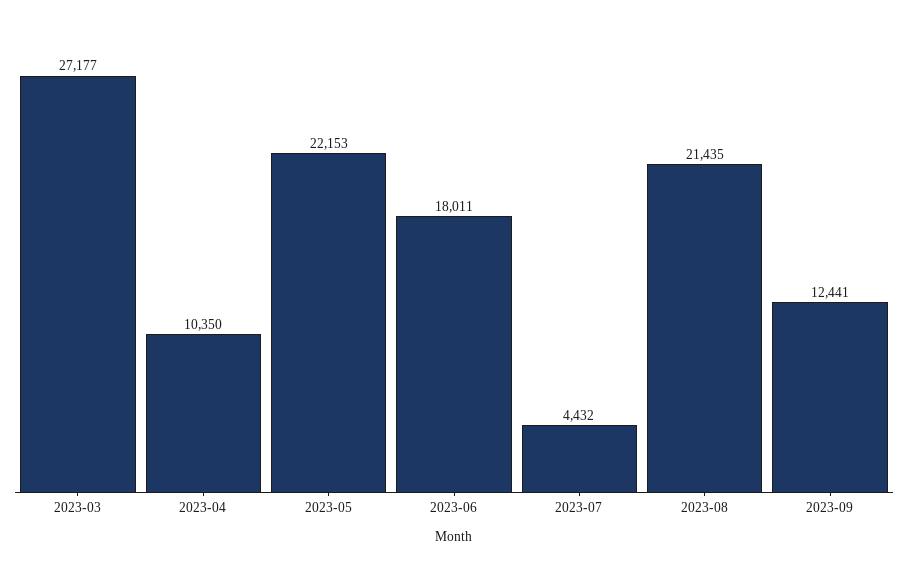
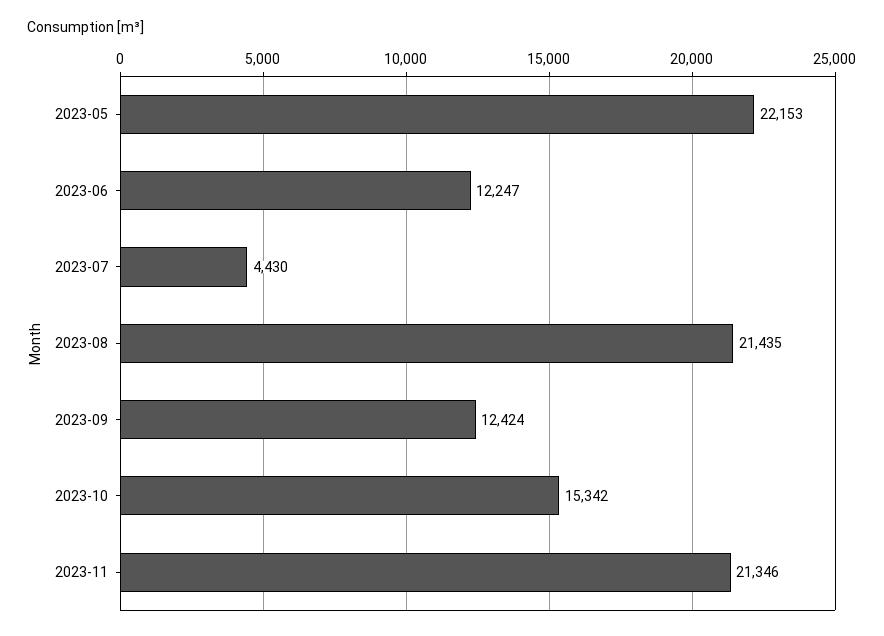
2023-03: 27177 -> none
2023-04: 10350 -> none
2023-06: 18011 -> 12247
2023-07: 4432 -> 4430
2023-09: 12441 -> 12424
2023-10: none -> 15342
2023-11: none -> 21346

